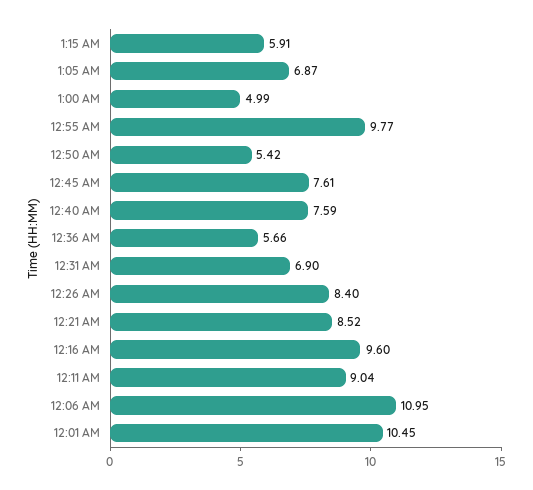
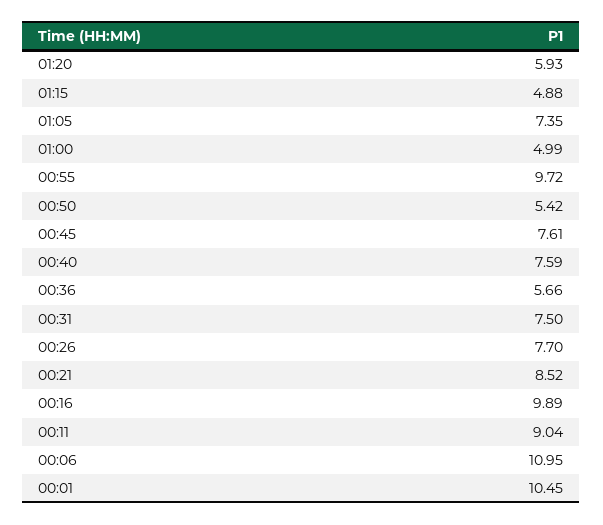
1:15 AM: 5.91 -> 4.88
1:05 AM: 6.87 -> 7.35
12:55 AM: 9.77 -> 9.72
12:31 AM: 6.9 -> 7.5
12:26 AM: 8.4 -> 7.7
12:16 AM: 9.6 -> 9.89
01:20: none -> 5.93

